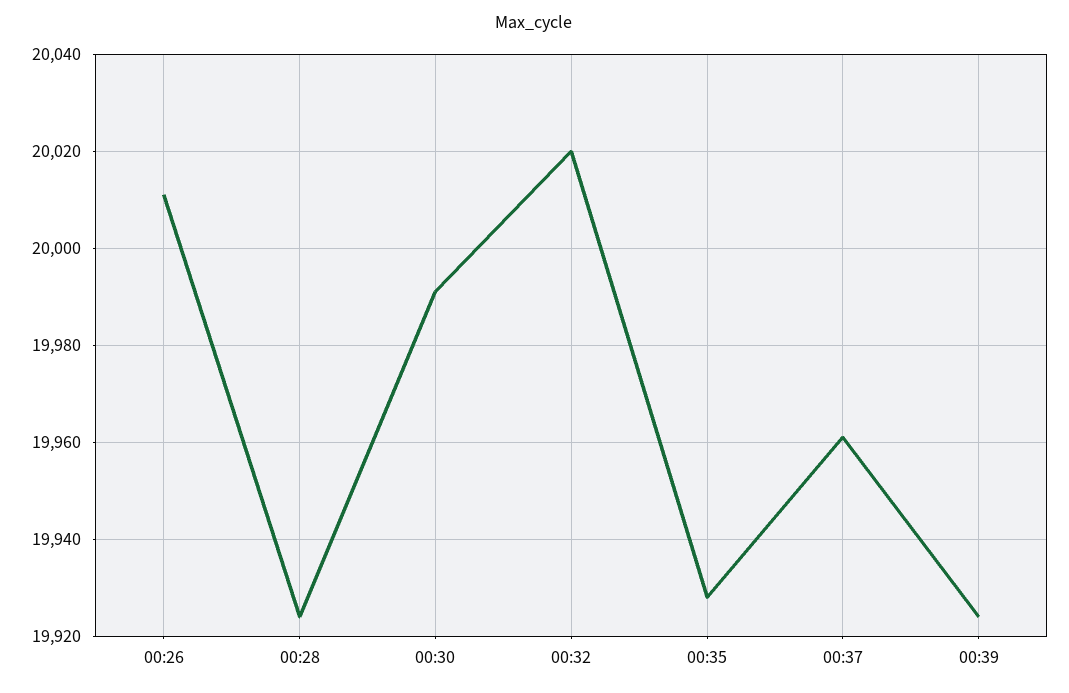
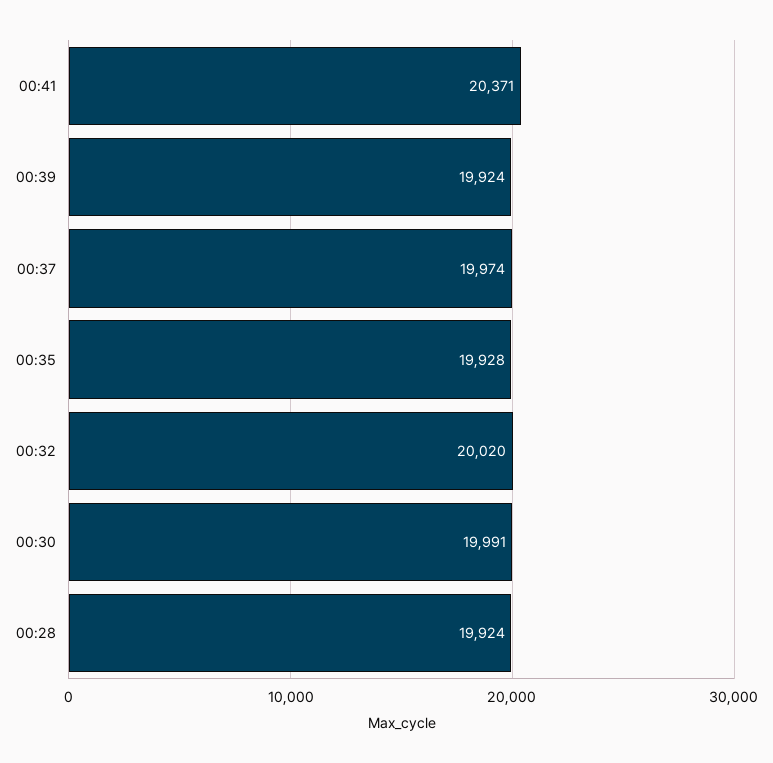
00:26: 20010 -> none
00:37: 19960 -> 19974
00:41: none -> 20371

